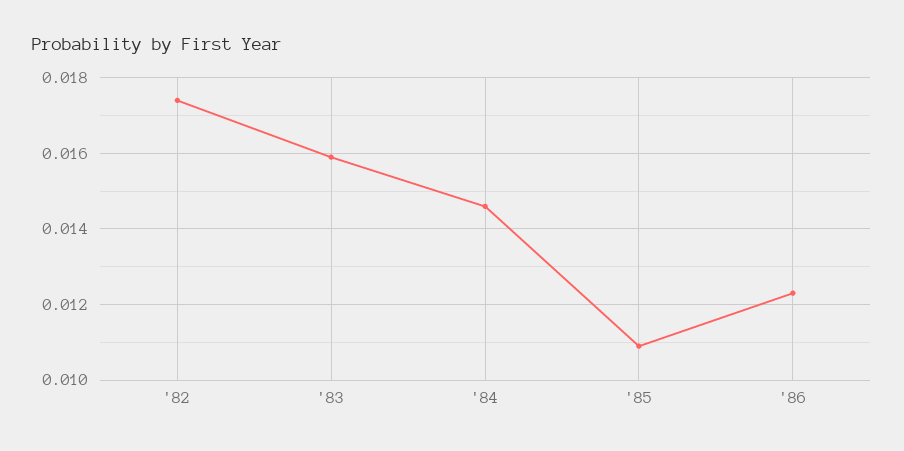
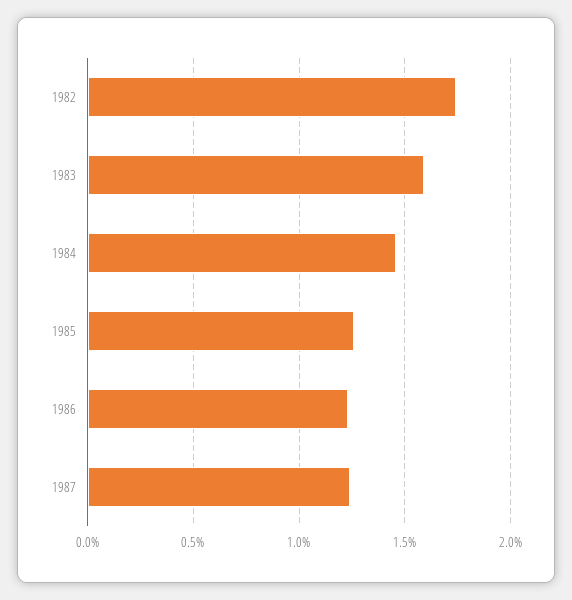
'85: 0.011 -> 0.0125
1987: none -> 0.0125

